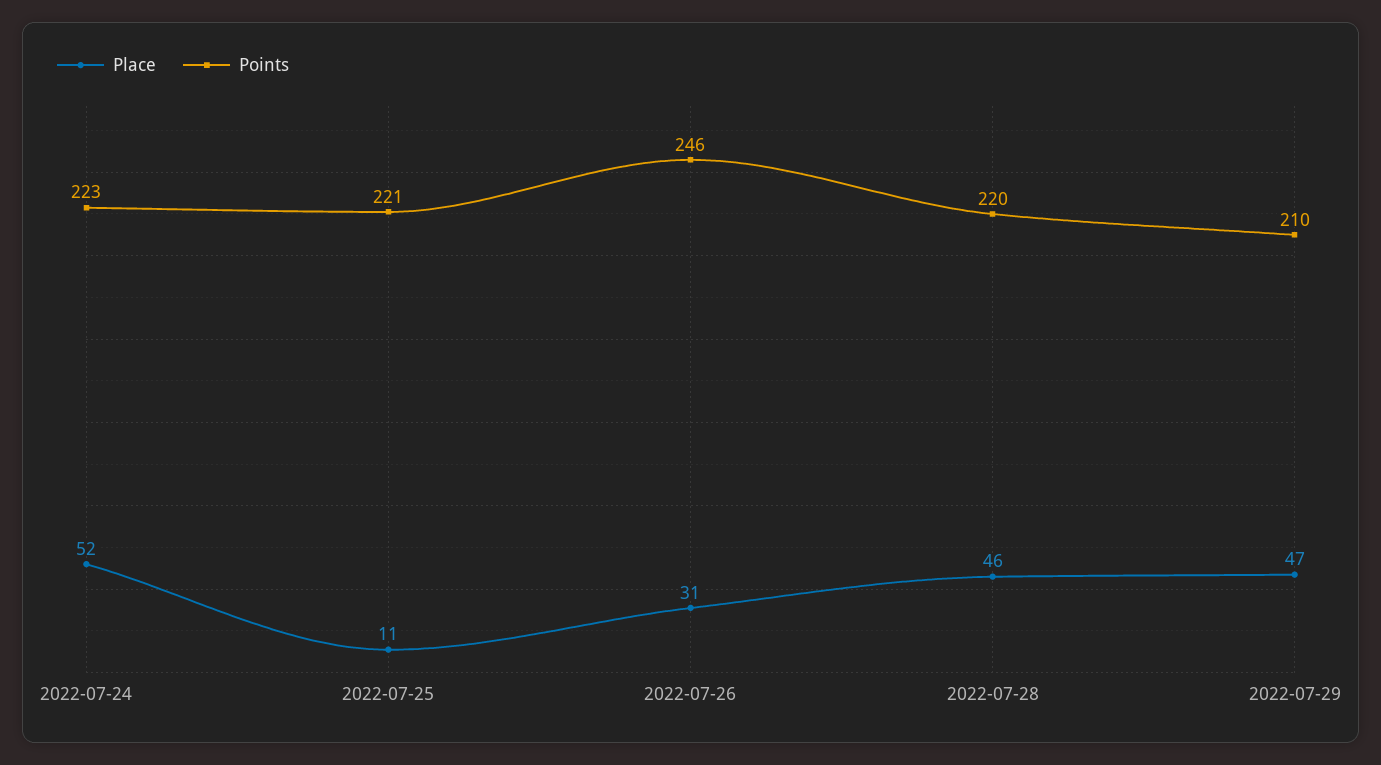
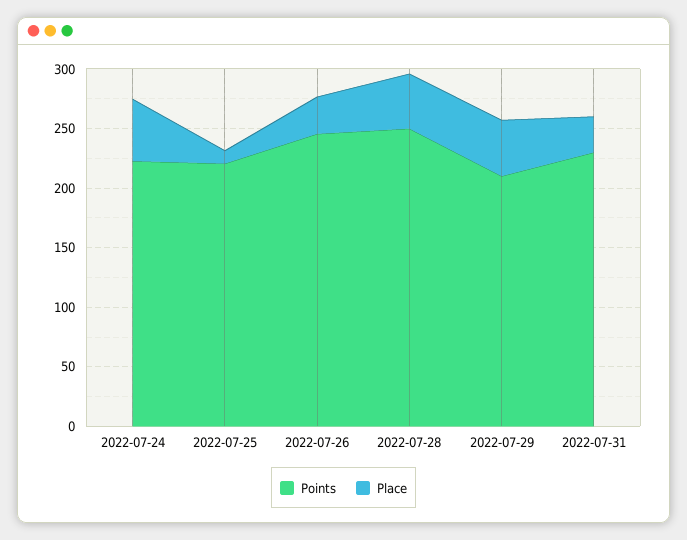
Points, 2022-07-28: 220 -> 250
Points, 2022-07-31: none -> 230
Place, 2022-07-31: none -> 30

